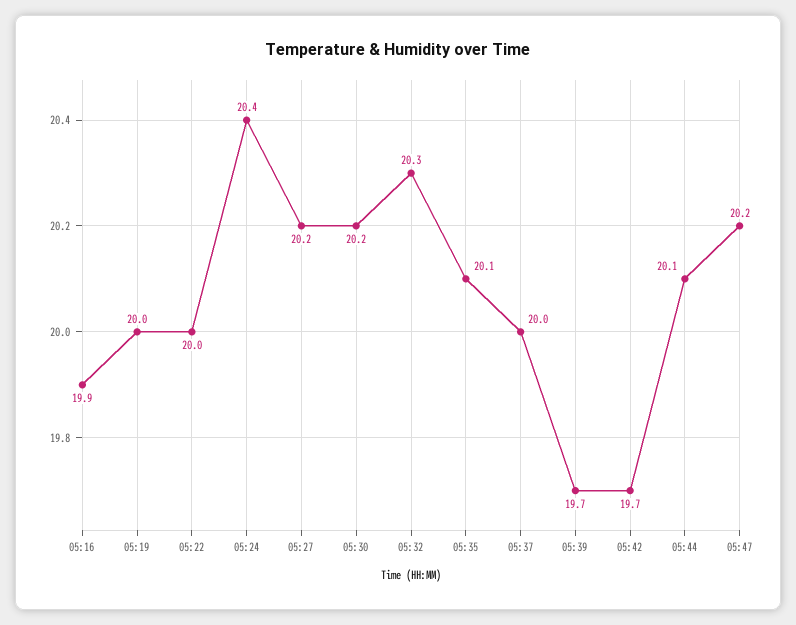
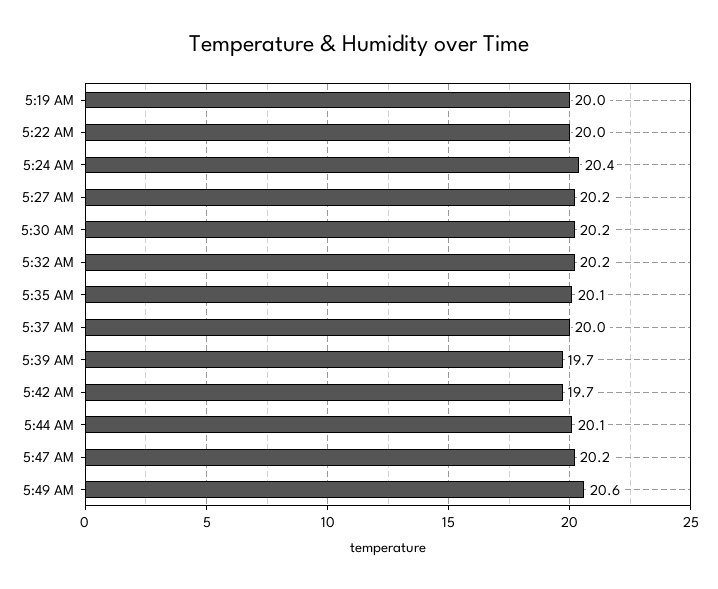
05:16: 19.9 -> none
05:32: 20.3 -> 20.2
5:49 AM: none -> 20.6

